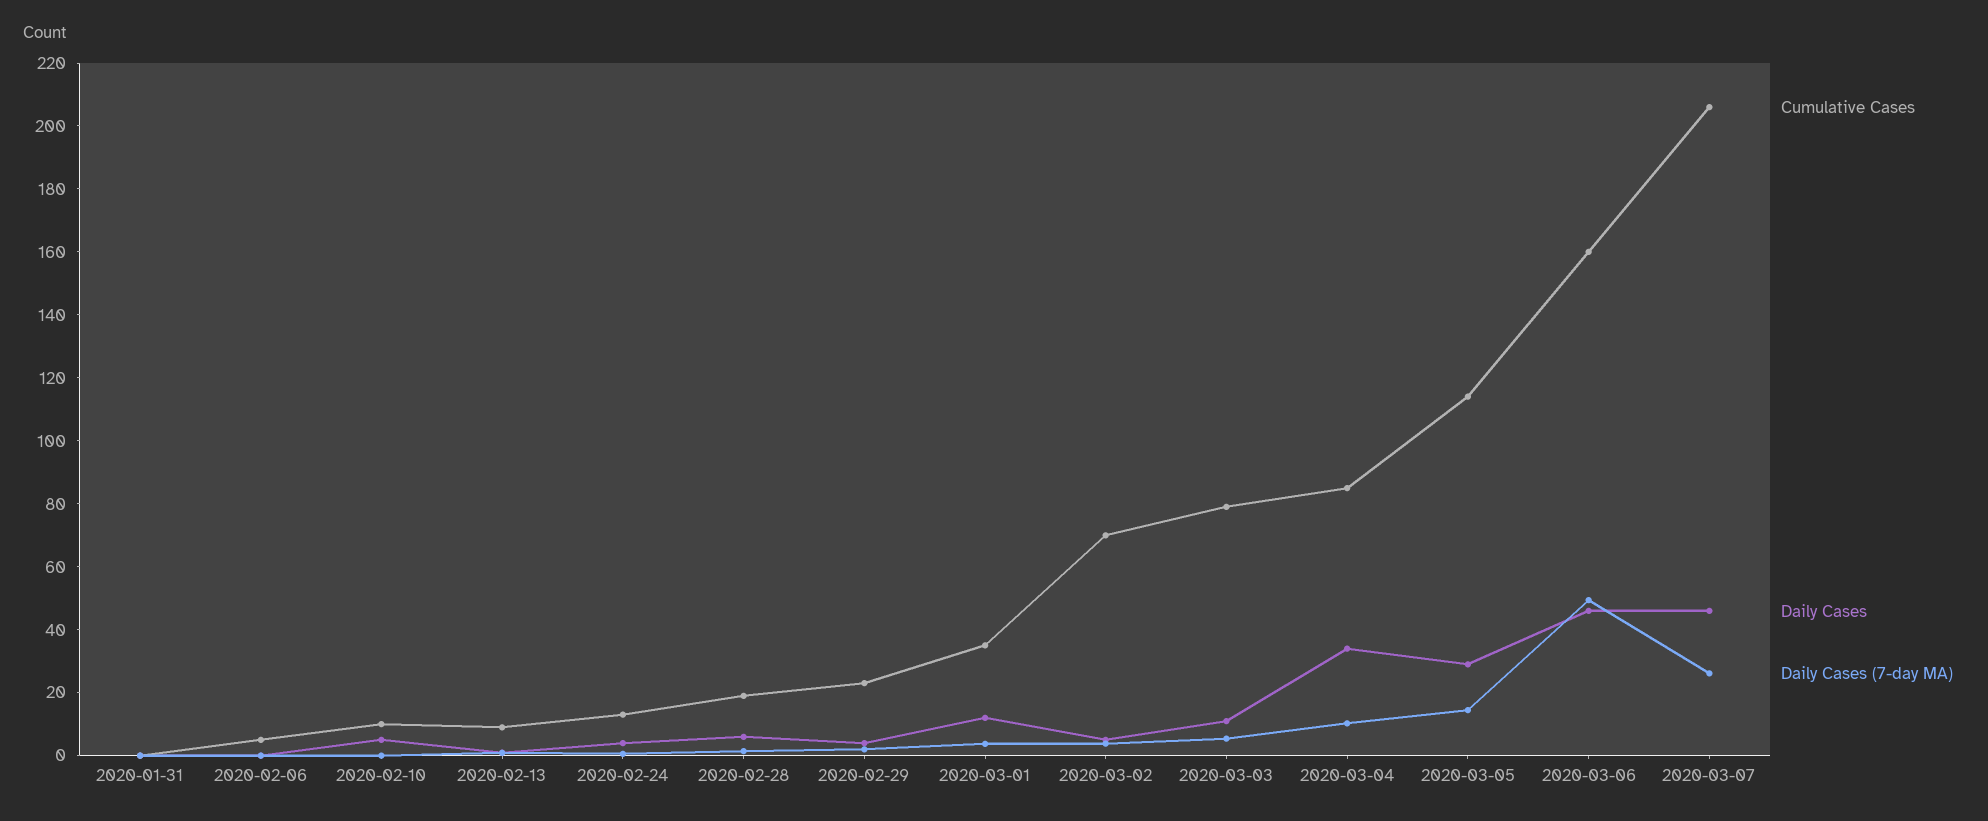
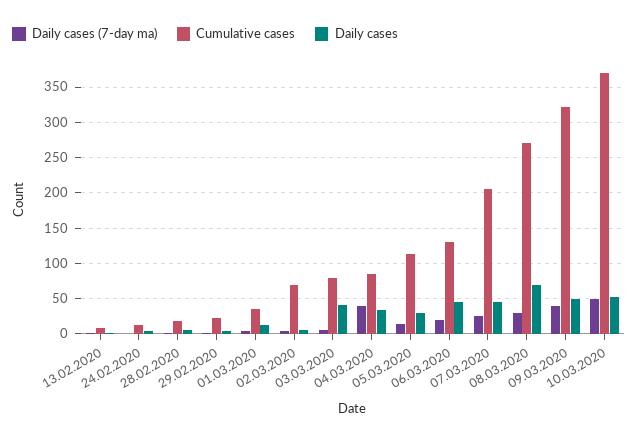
Cumulative Cases, 2020-01-31: 0 -> none
Daily Cases, 2020-01-31: 0 -> none
Daily Cases (7-day MA), 2020-01-31: 0 -> none
Cumulative Cases, 2020-02-06: 5 -> none
Daily Cases, 2020-02-06: 0 -> none
Daily Cases (7-day MA), 2020-02-06: 0 -> none
Cumulative Cases, 2020-02-10: 10 -> none
Daily Cases, 2020-02-10: 5 -> none
Daily Cases (7-day MA), 2020-02-10: 0 -> none
Daily Cases, 2020-03-03: 10 -> 40
Daily Cases (7-day MA), 2020-03-04: 10 -> 40
Cumulative Cases, 2020-03-06: 160 -> 130
Daily Cases (7-day MA), 2020-03-06: 50 -> 20
Daily Cases (7-day MA), 08.03.2020: none -> 30
Cumulative Cases, 08.03.2020: none -> 270
Daily Cases, 08.03.2020: none -> 70
Daily Cases (7-day MA), 09.03.2020: none -> 40
Cumulative Cases, 09.03.2020: none -> 320
Daily Cases, 09.03.2020: none -> 50
Daily Cases (7-day MA), 10.03.2020: none -> 50
Cumulative Cases, 10.03.2020: none -> 370
Daily Cases, 10.03.2020: none -> 50

